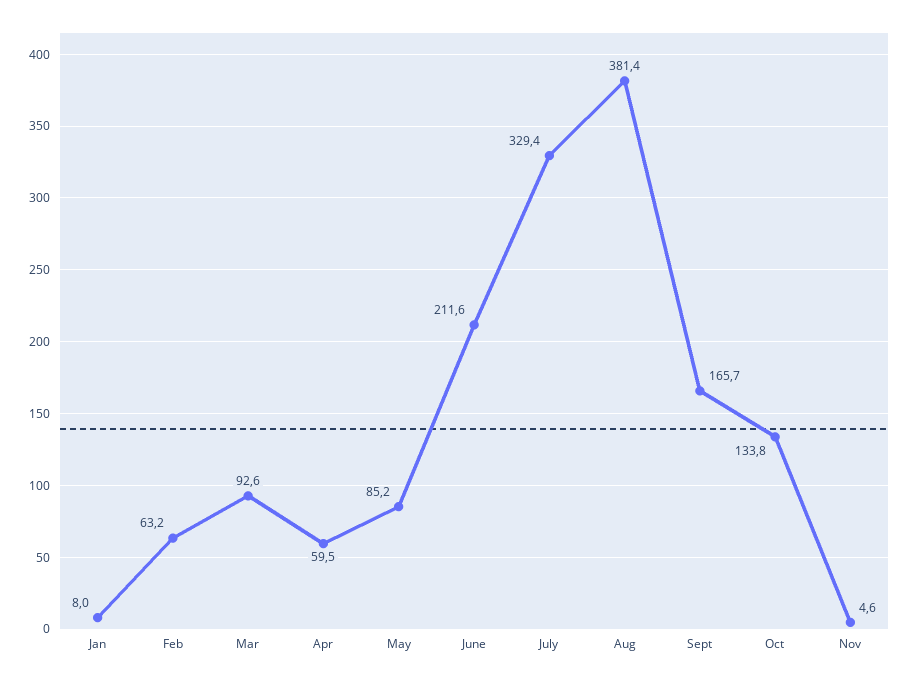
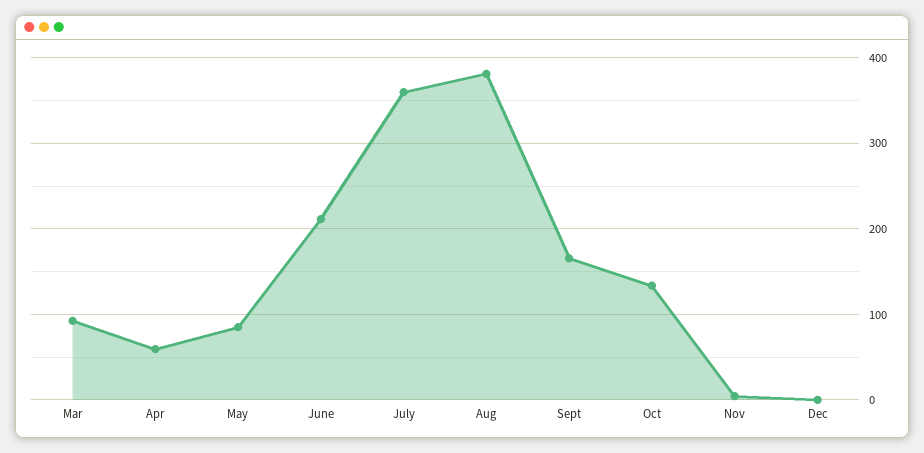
Jan: 8 -> none
Feb: 63.2 -> none
July: 329.4 -> 360
Dec: none -> 0

